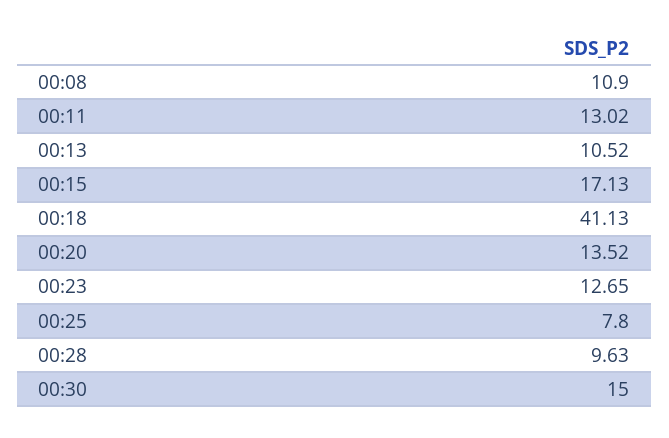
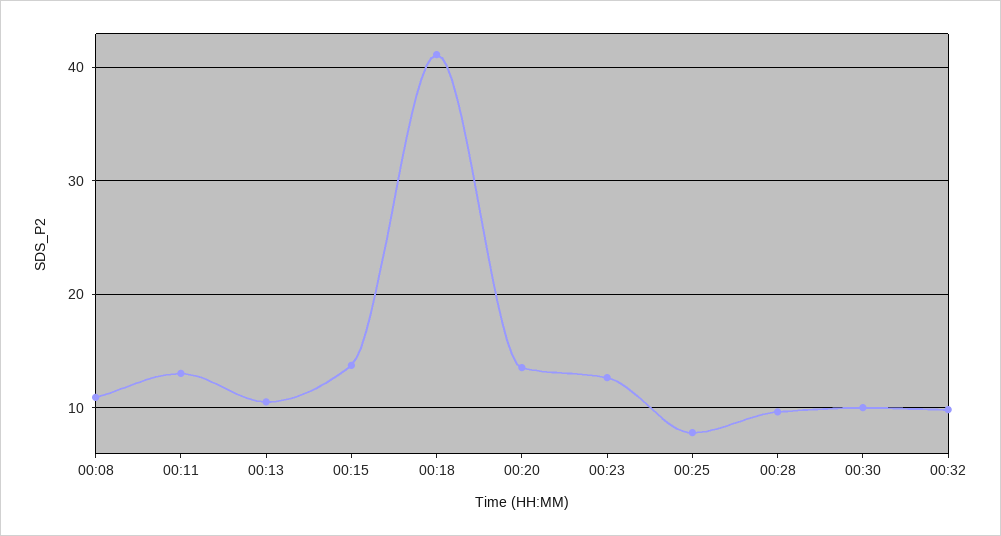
00:15: 17.13 -> 14
00:30: 15 -> 10
00:32: none -> 10

